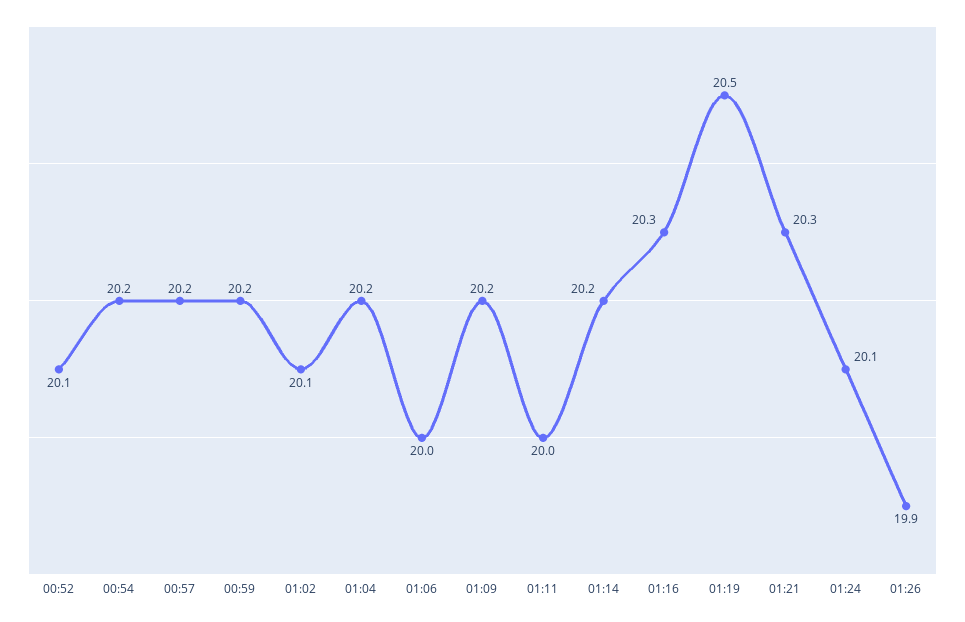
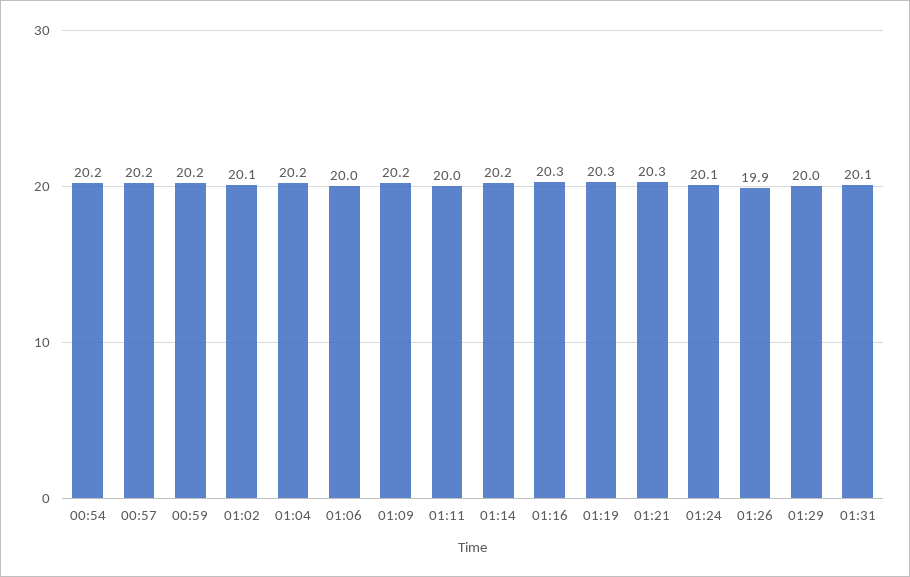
00:52: 20.1 -> none
01:19: 20.5 -> 20.3
01:29: none -> 20
01:31: none -> 20.1

